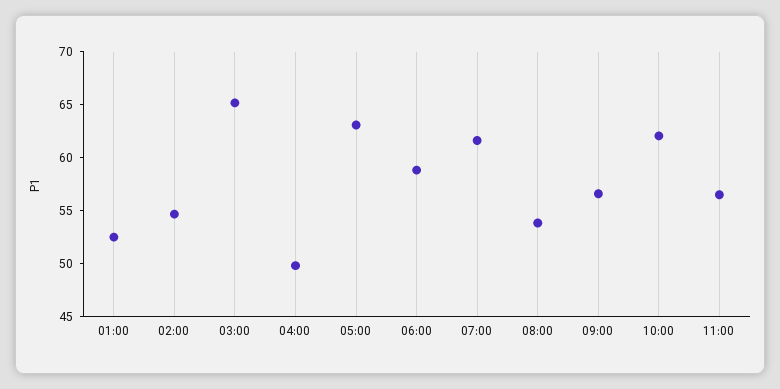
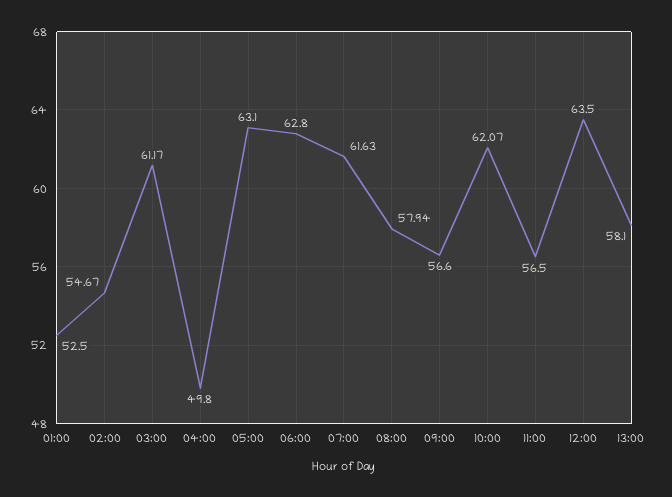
03:00: 65 -> 61.17
06:00: 59 -> 62.8
08:00: 54 -> 57.94
12:00: none -> 63.5
13:00: none -> 58.1

